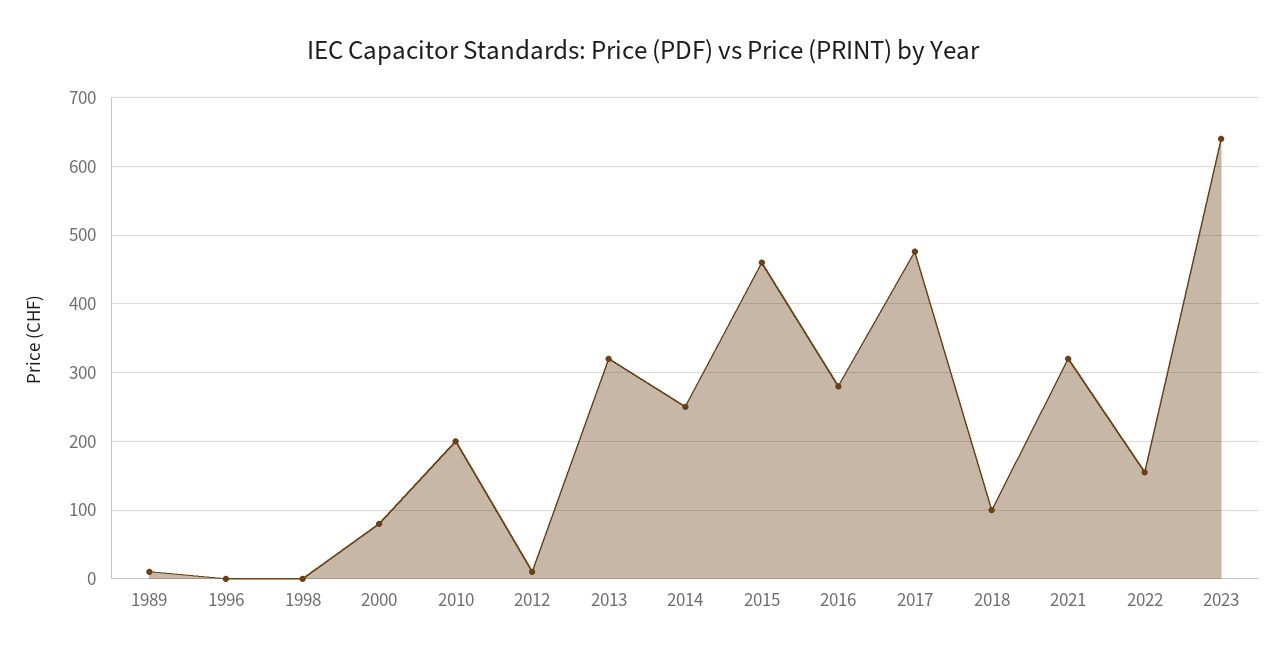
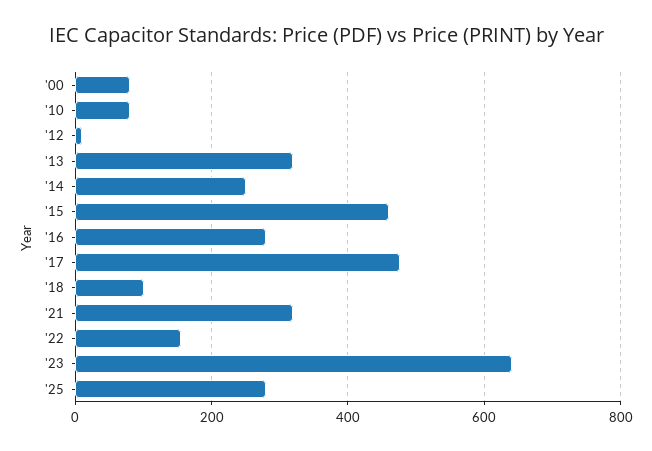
1989: 10 -> none
1996: 0 -> none
1998: 0 -> none
2010: 200 -> 80
'25: none -> 280

